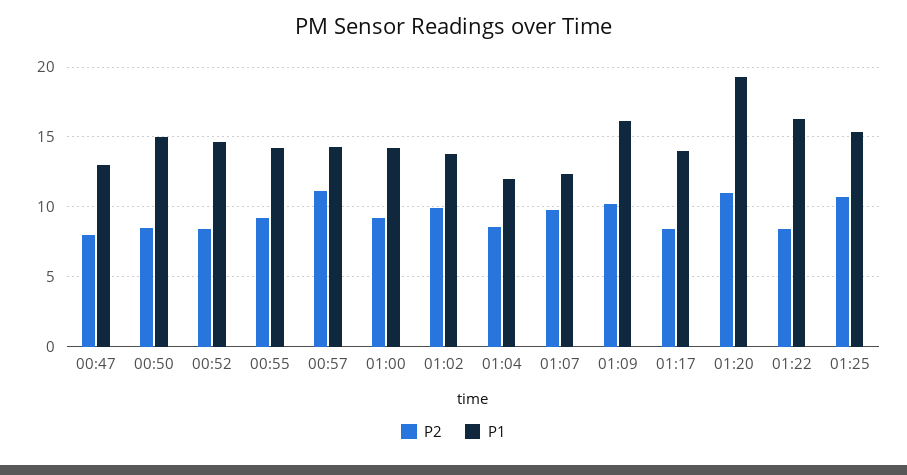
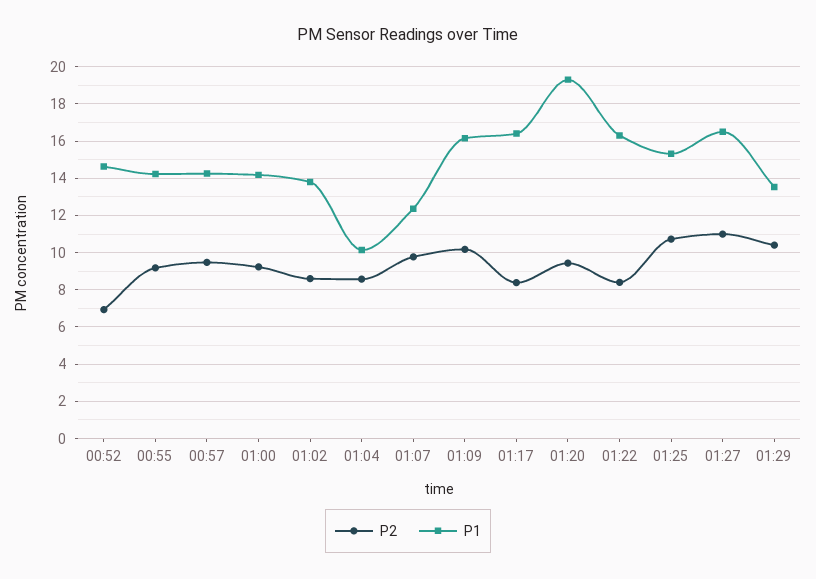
P2, 00:47: 8 -> none
P1, 00:47: 13 -> none
P2, 00:50: 8.5 -> none
P1, 00:50: 15 -> none
P2, 00:52: 8.5 -> 7
P2, 00:57: 11 -> 9.5
P2, 01:02: 10 -> 8.5
P1, 01:04: 12 -> 10
P1, 01:17: 14 -> 16.5
P2, 01:20: 11 -> 9.5
P2, 01:27: none -> 11
P1, 01:27: none -> 16.5
P2, 01:29: none -> 10.5
P1, 01:29: none -> 13.5

